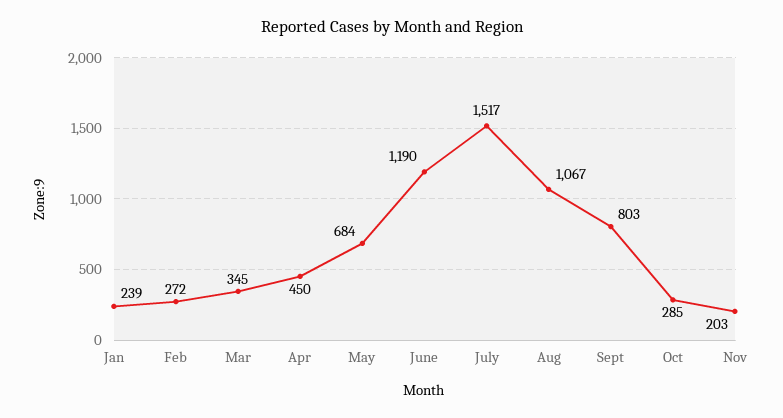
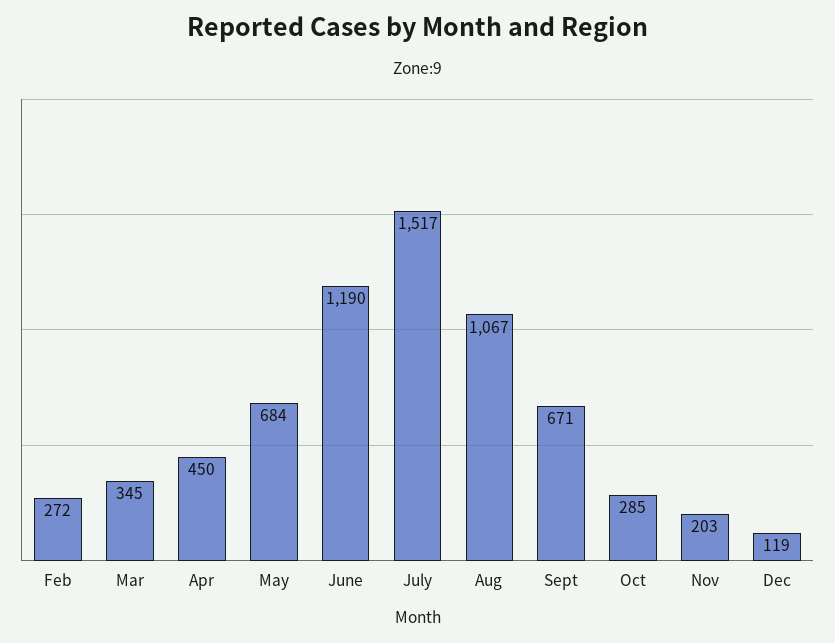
Jan: 239 -> none
Sept: 803 -> 671
Dec: none -> 119

